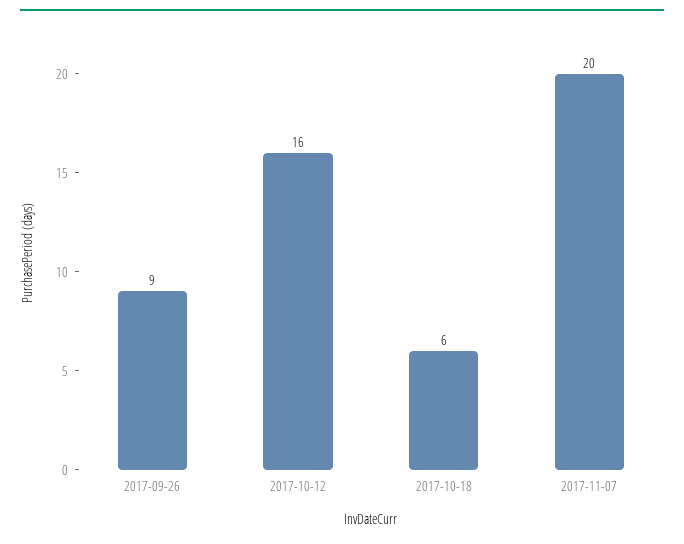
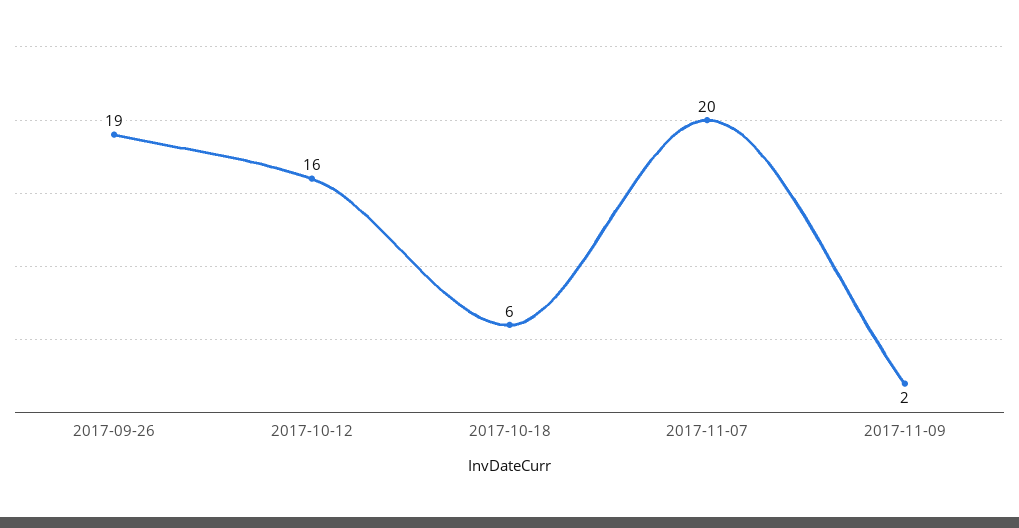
2017-09-26: 9 -> 19
2017-11-09: none -> 2

